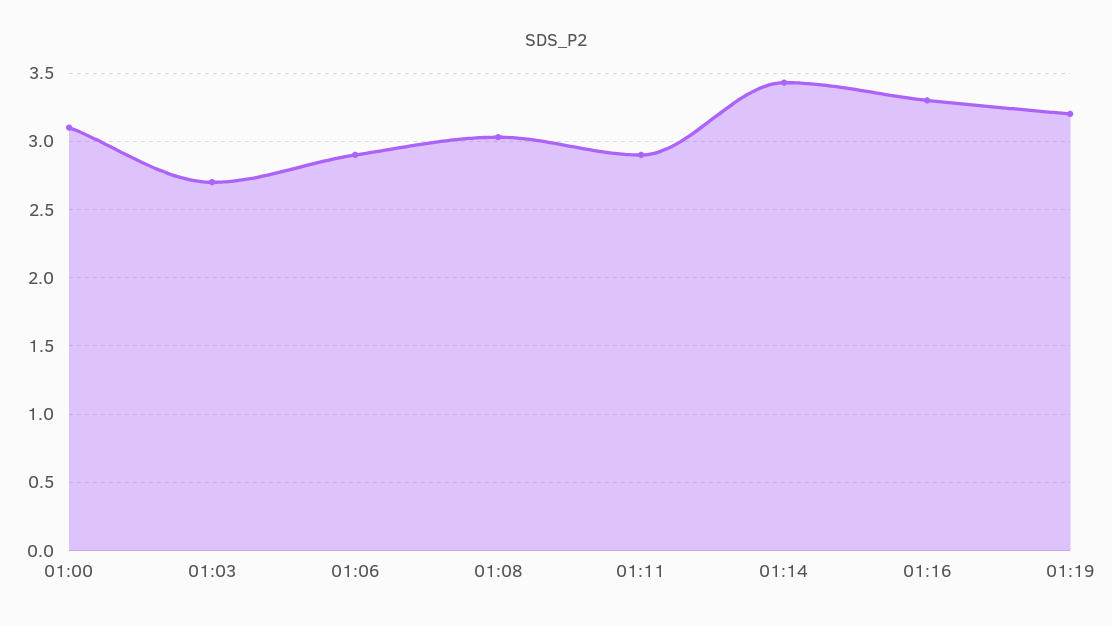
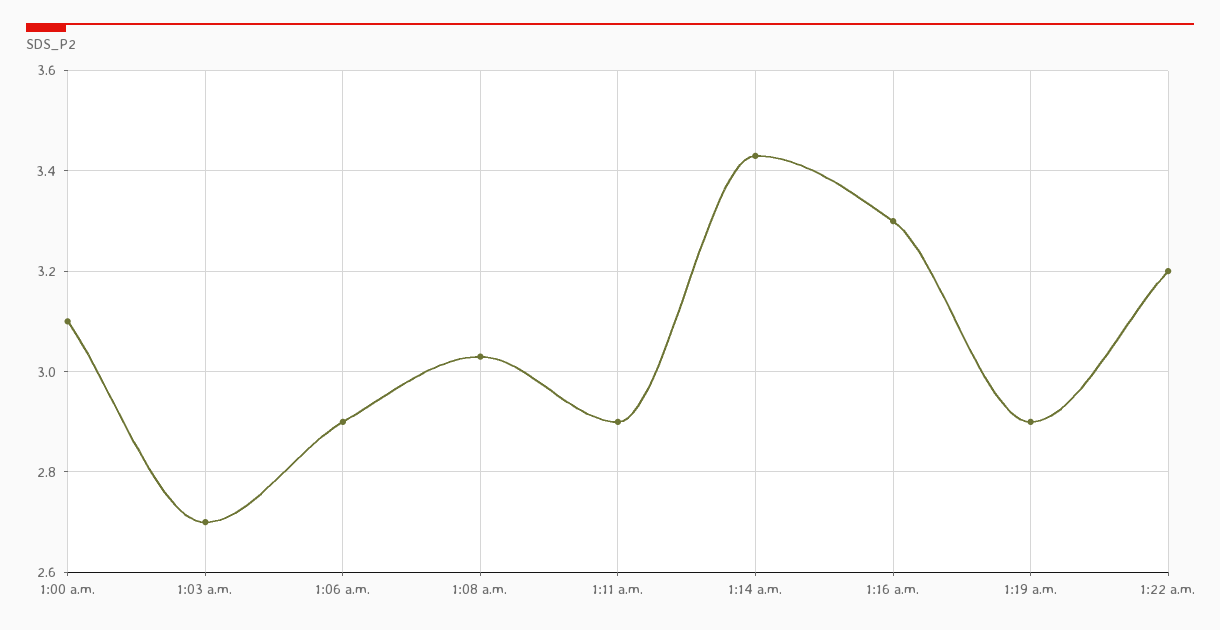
01:19: 3.2 -> 2.9
1:22 a.m.: none -> 3.2

